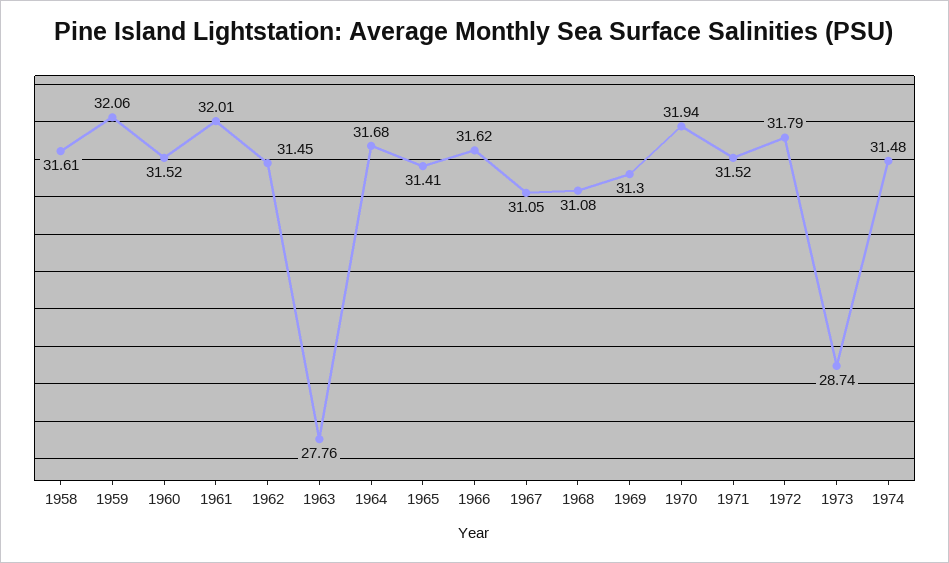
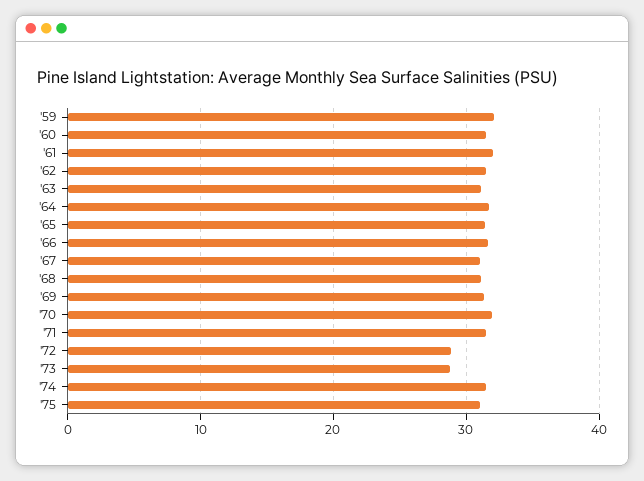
1958: 31.61 -> none
1963: 27.76 -> 31
1972: 31.79 -> 29
'75: none -> 31

